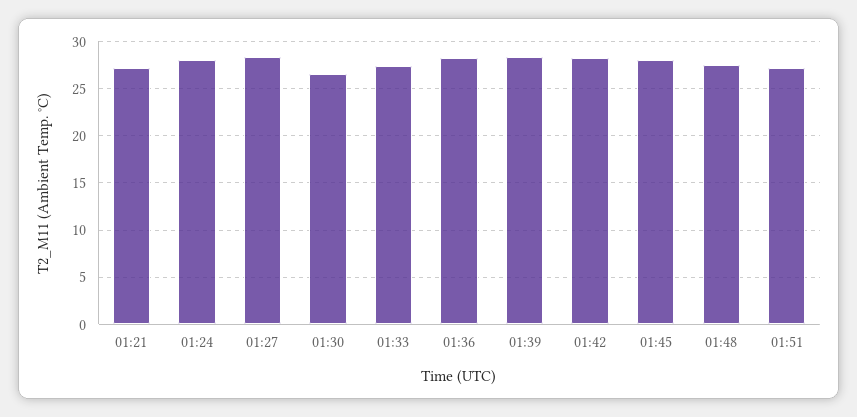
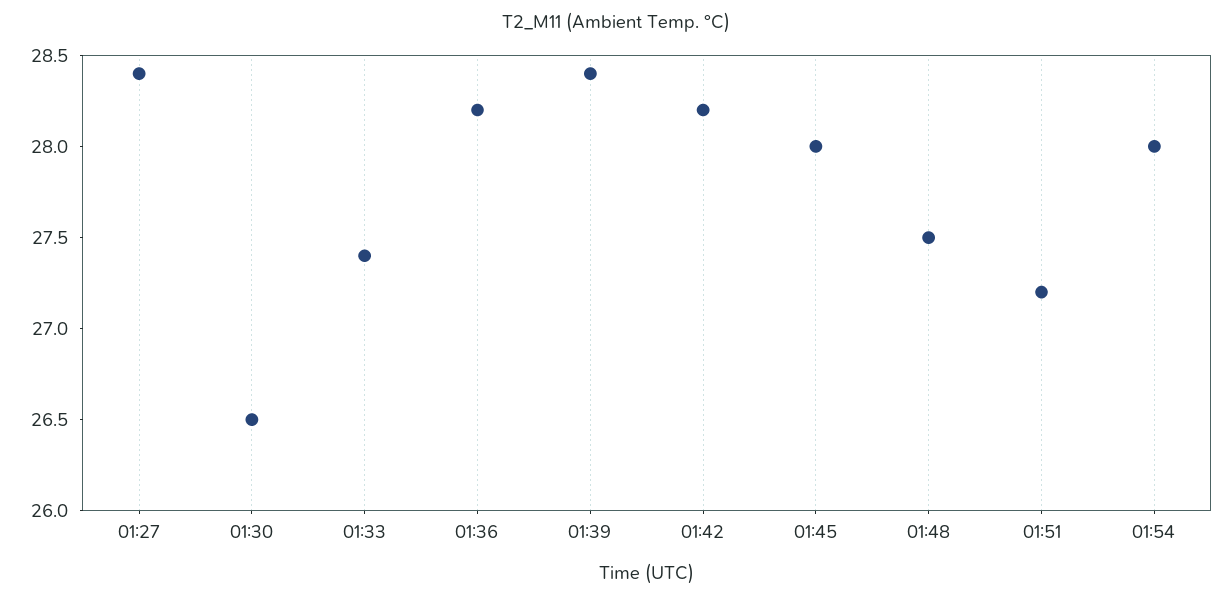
01:21: 27 -> none
01:24: 28 -> none
01:54: none -> 28

